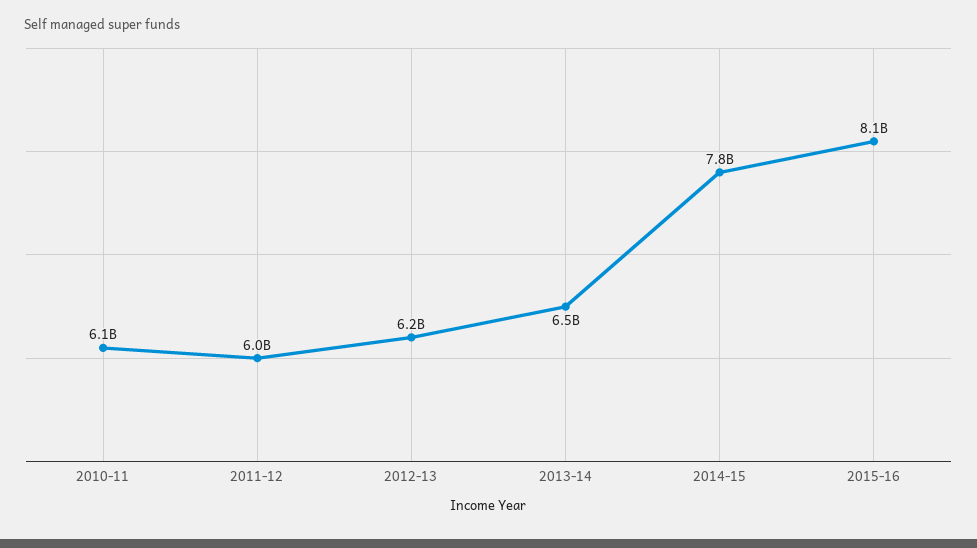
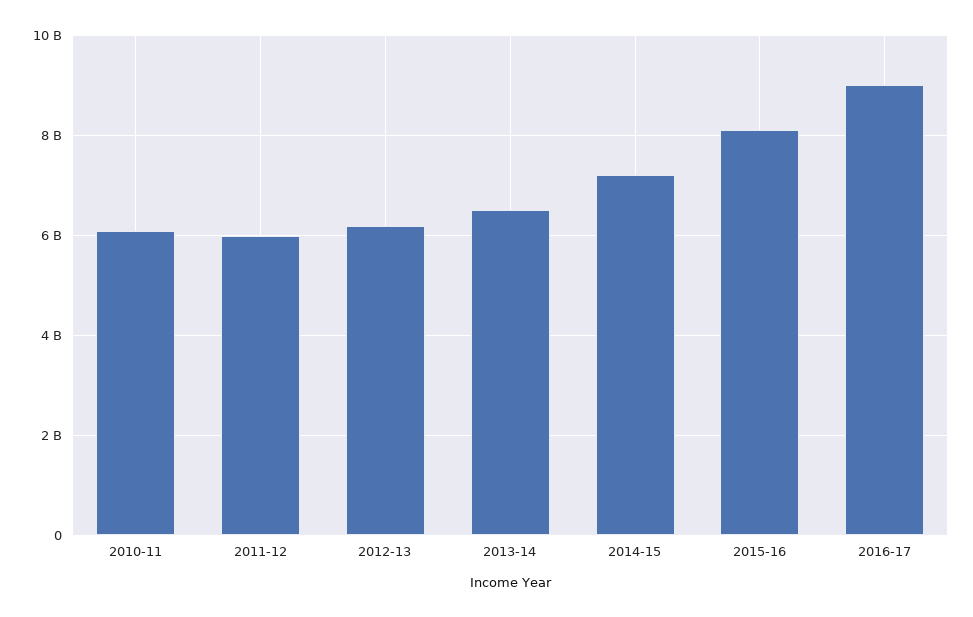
2014-15: 7800000000 -> 7200000000
2016-17: none -> 9000000000

